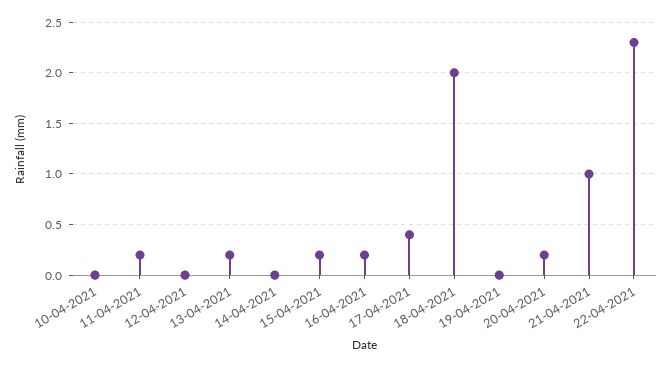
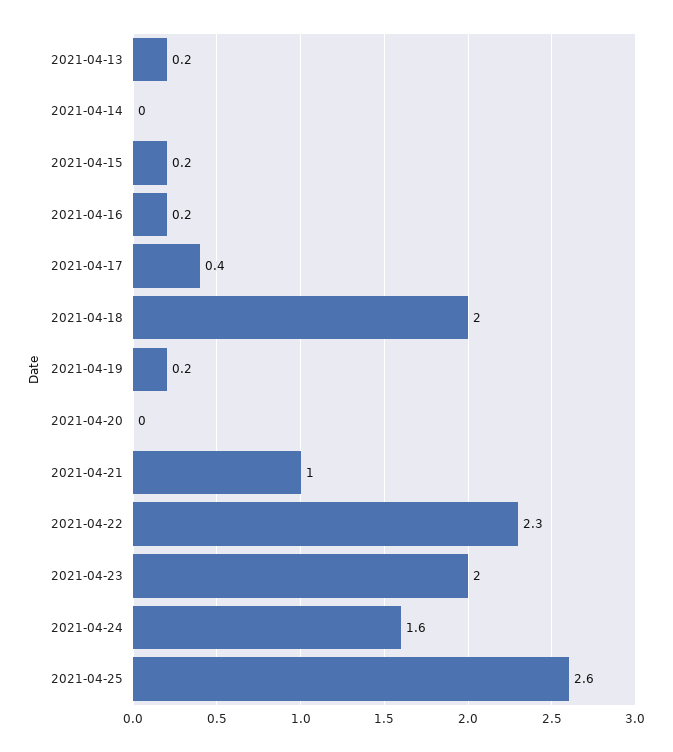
10-04-2021: 0 -> none
11-04-2021: 0.2 -> none
12-04-2021: 0 -> none
19-04-2021: 0 -> 0.2
20-04-2021: 0.2 -> 0
2021-04-23: none -> 2
2021-04-24: none -> 1.6
2021-04-25: none -> 2.6

